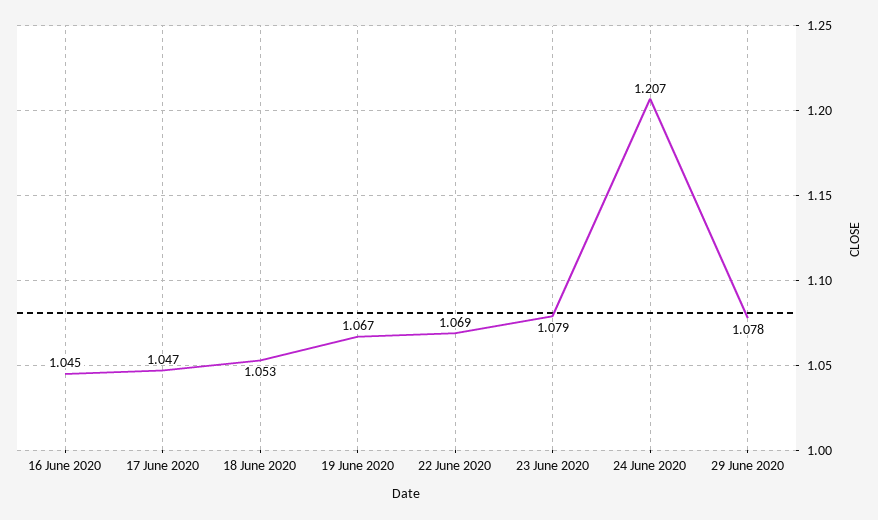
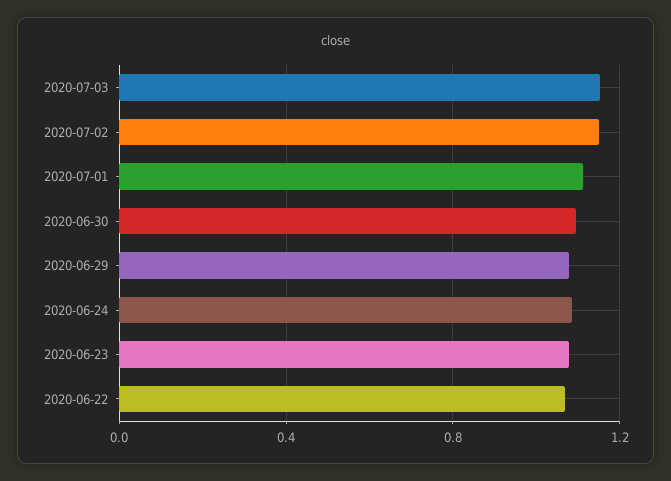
16 June 2020: 1.045 -> none
17 June 2020: 1.047 -> none
18 June 2020: 1.053 -> none
19 June 2020: 1.067 -> none
24 June 2020: 1.207 -> 1.1
2020-07-03: none -> 1.15
2020-07-02: none -> 1.15
2020-07-01: none -> 1.1
2020-06-30: none -> 1.1

